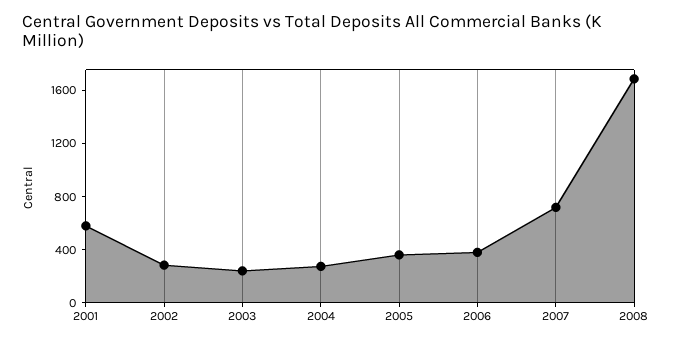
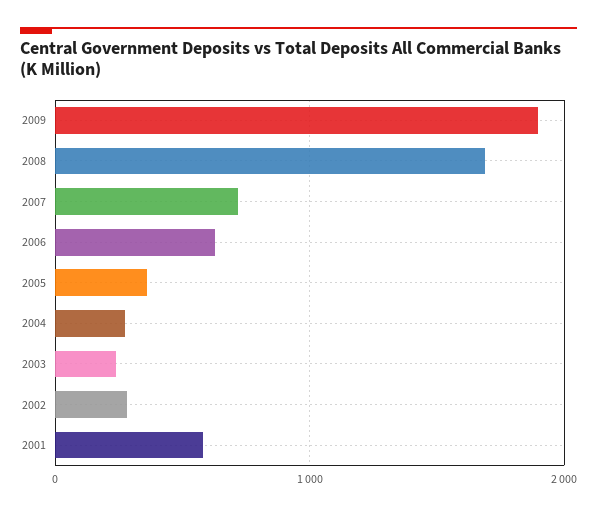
2006: 400 -> 600
2009: none -> 1900

